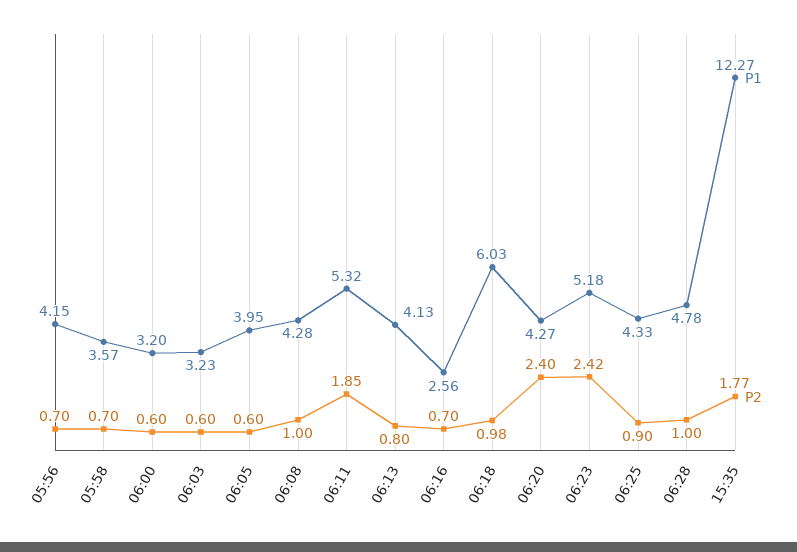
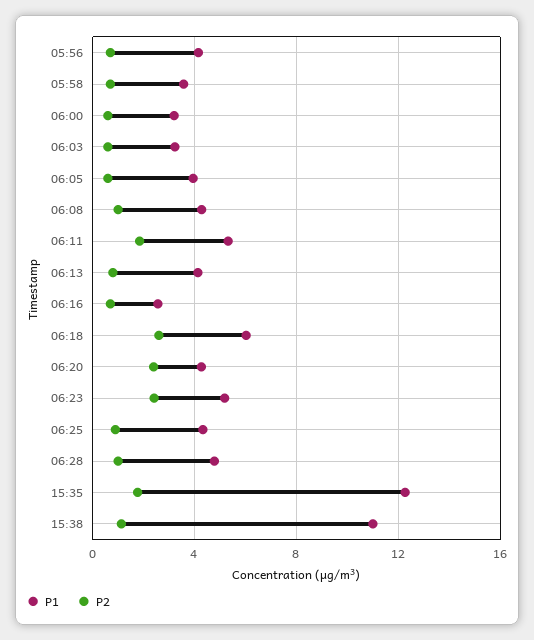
P2, 06:18: 0.98 -> 2.5
P1, 15:38: none -> 11
P2, 15:38: none -> 1

